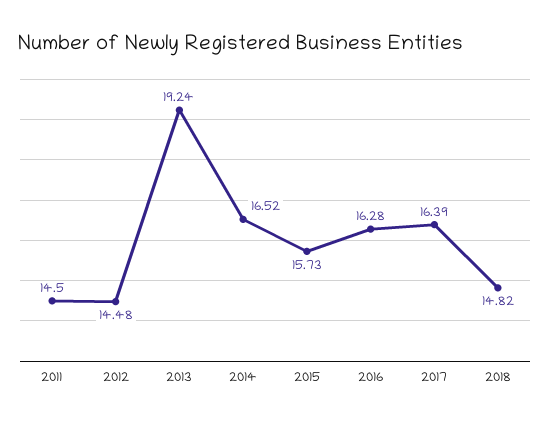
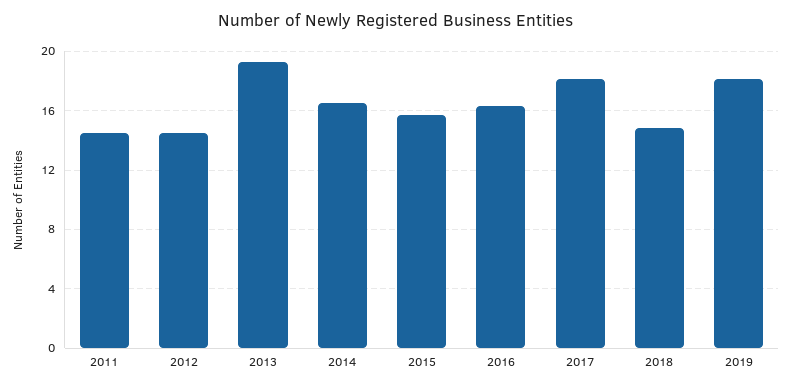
2017: 16.39 -> 18
2019: none -> 18

